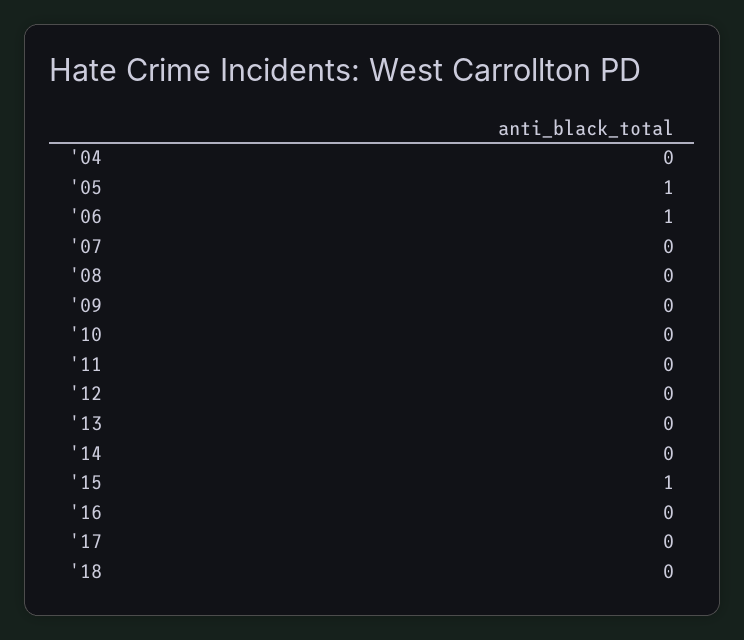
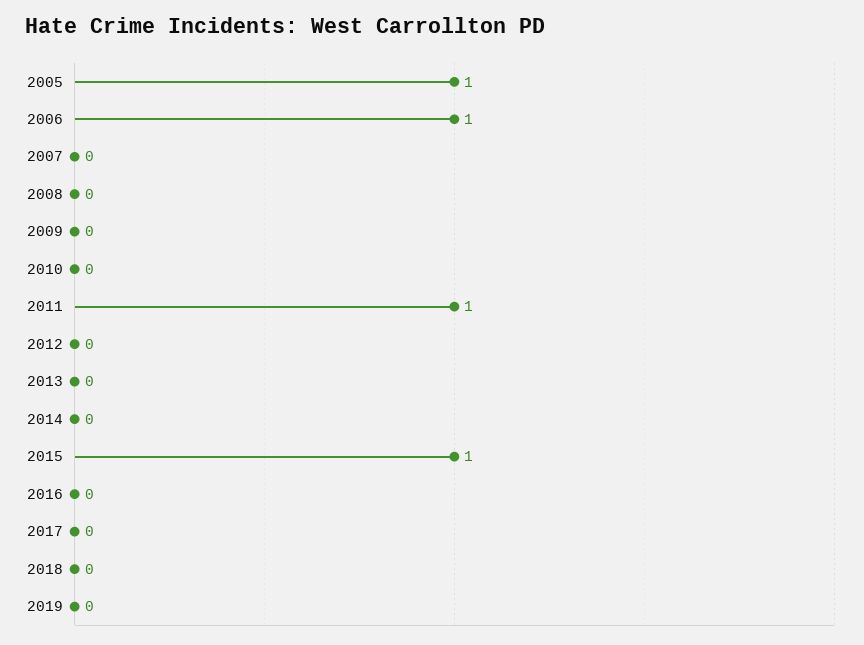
'04: 0 -> none
'11: 0 -> 1
2019: none -> 0

